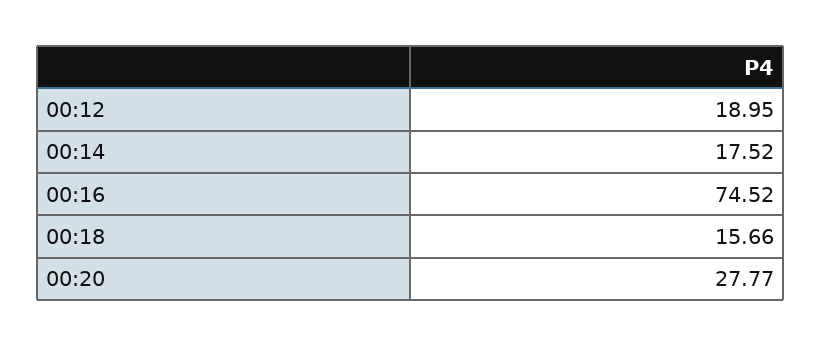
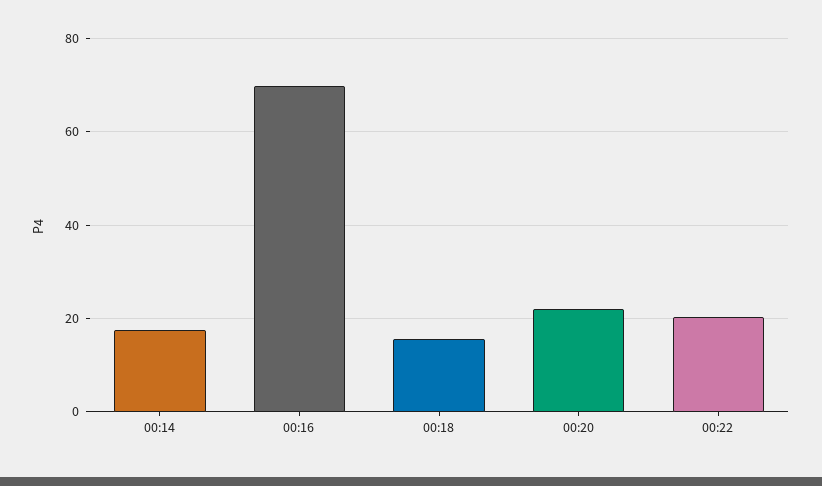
00:12: 18.95 -> none
00:16: 74.52 -> 70
00:20: 27.77 -> 22
00:22: none -> 20

